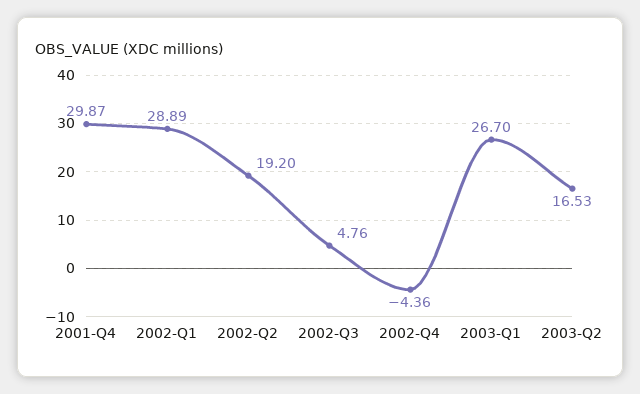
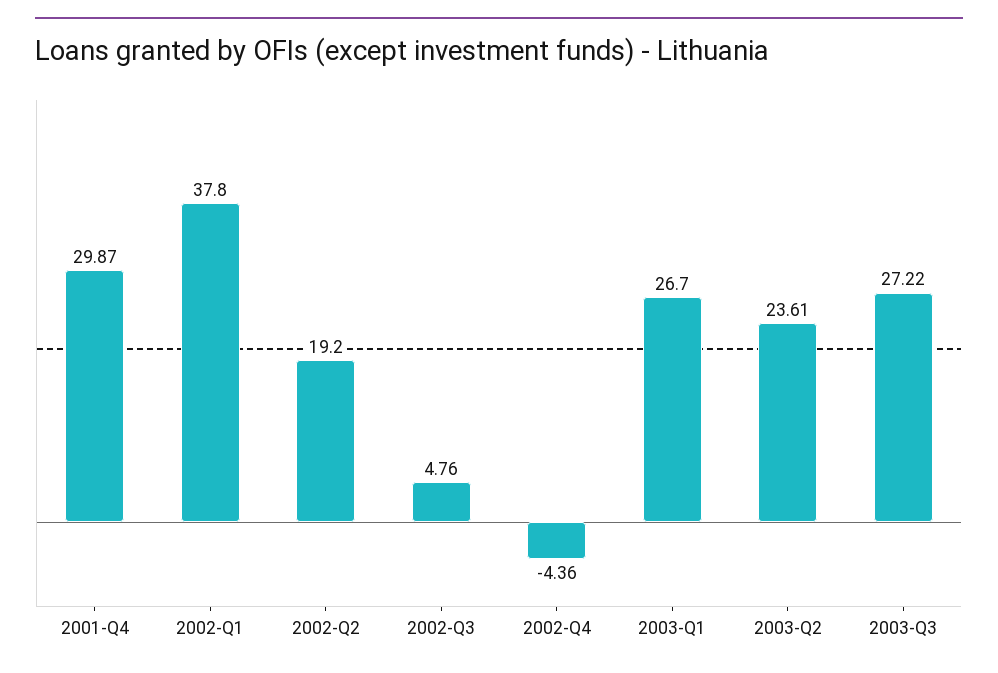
2002-Q1: 28.89 -> 37.8
2003-Q2: 16.53 -> 23.61
2003-Q3: none -> 27.22

